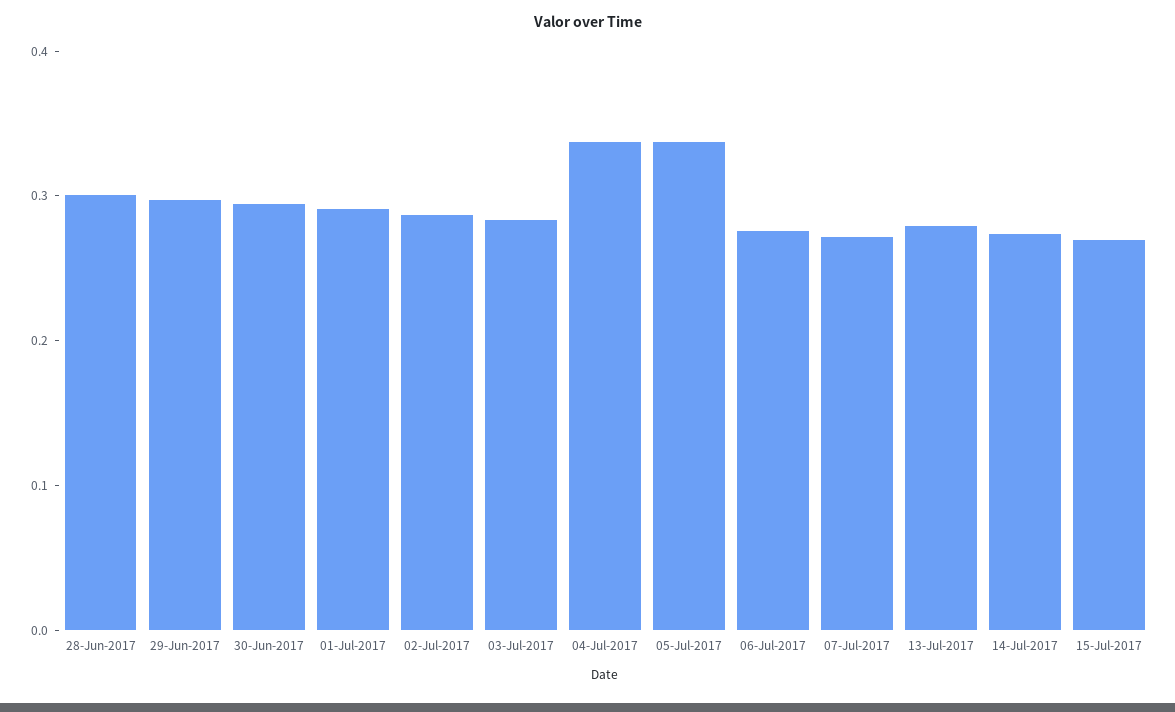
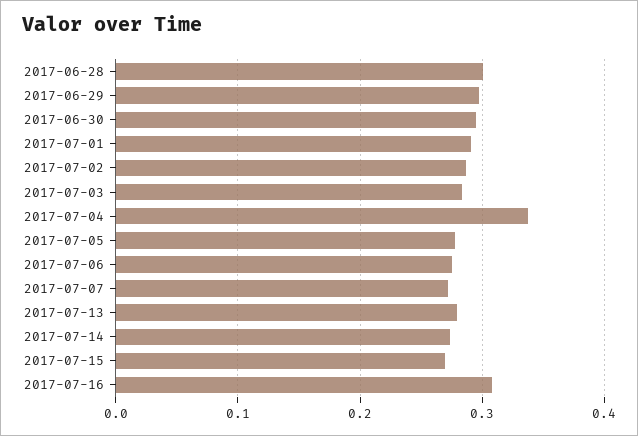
05-Jul-2017: 0.34 -> 0.28
2017-07-16: none -> 0.31

